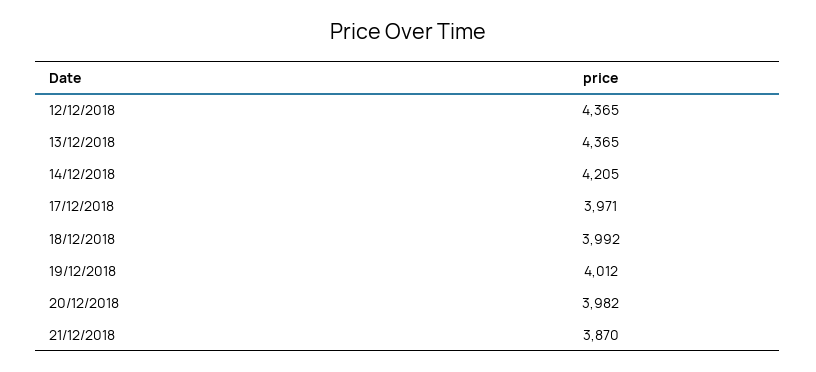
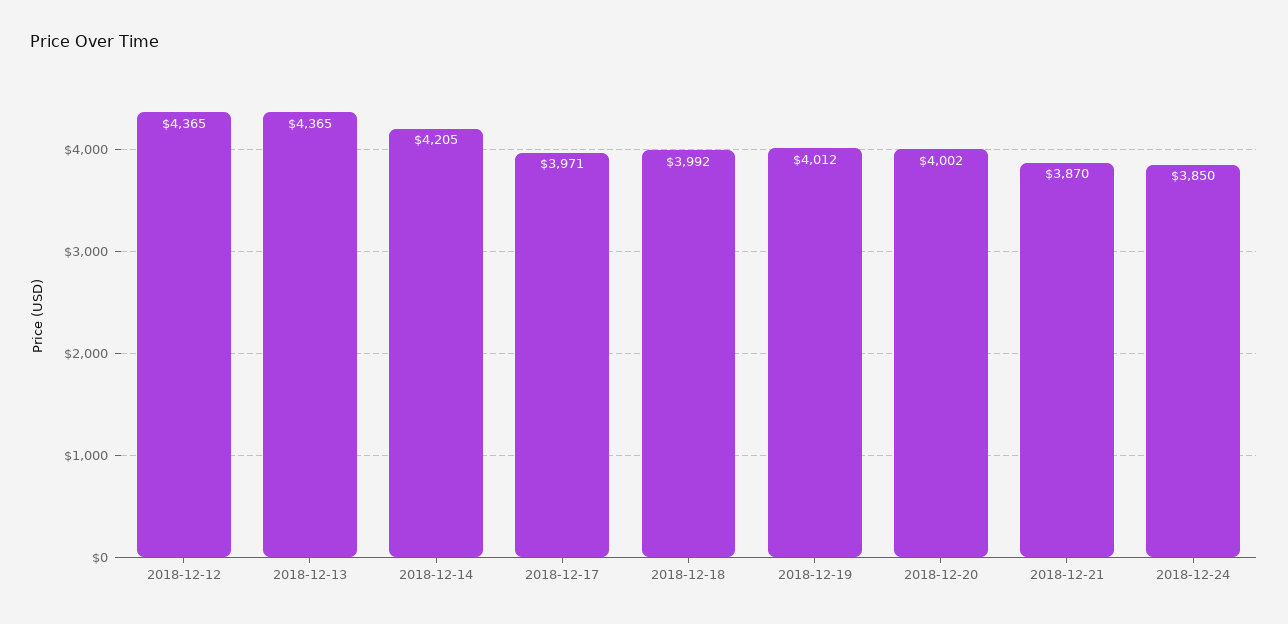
20/12/2018: 3982 -> 4002
2018-12-24: none -> 3850

